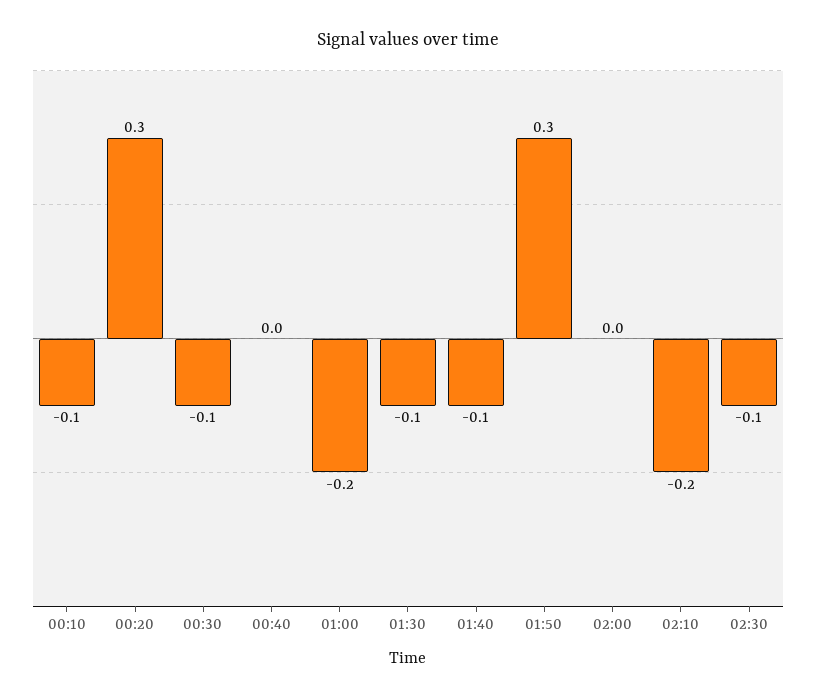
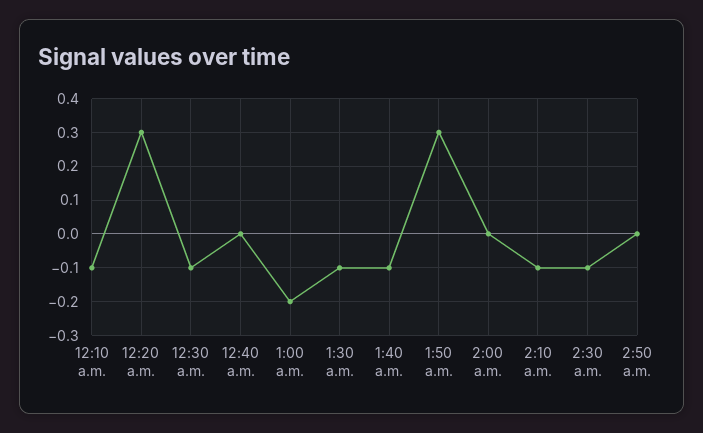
02:10: -0.2 -> -0.1
2:50 a.m.: none -> 0

